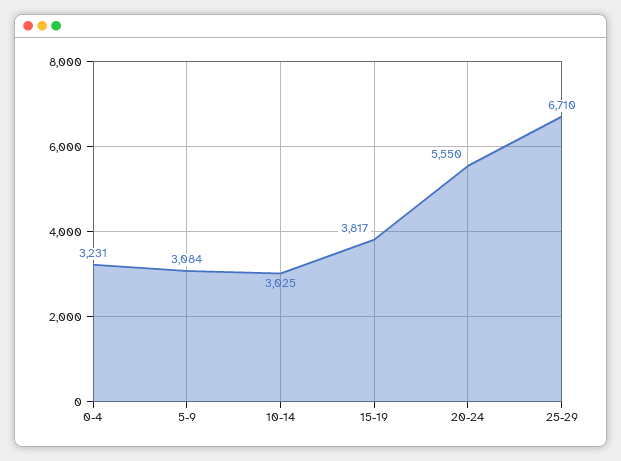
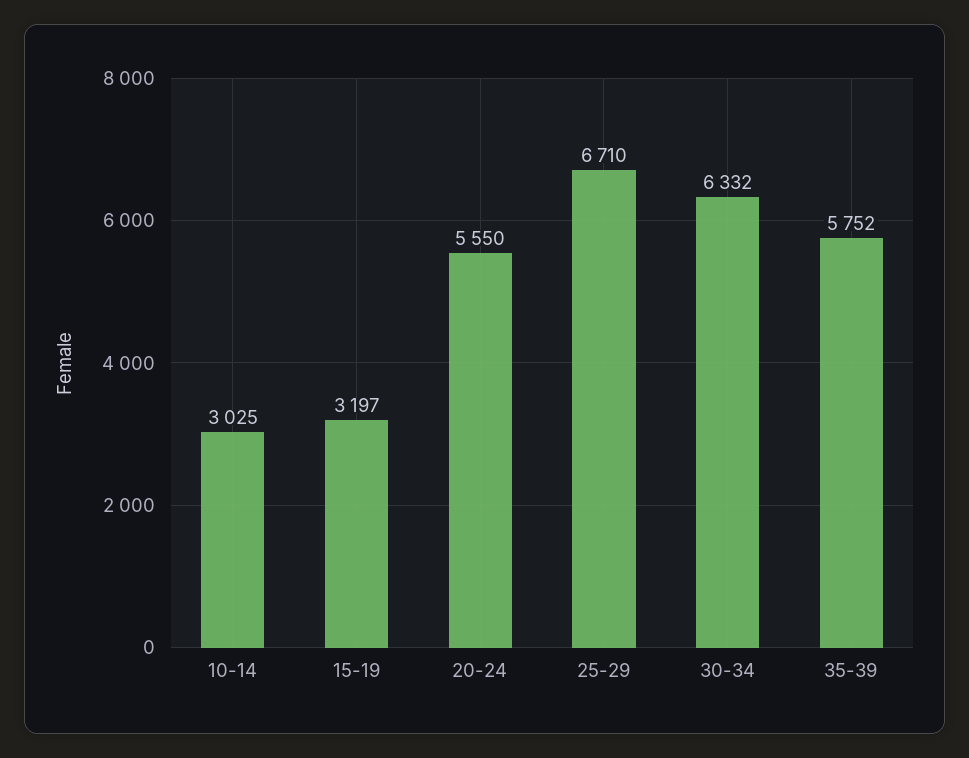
0-4: 3231 -> none
5-9: 3084 -> none
15-19: 3817 -> 3197
30-34: none -> 6332
35-39: none -> 5752

